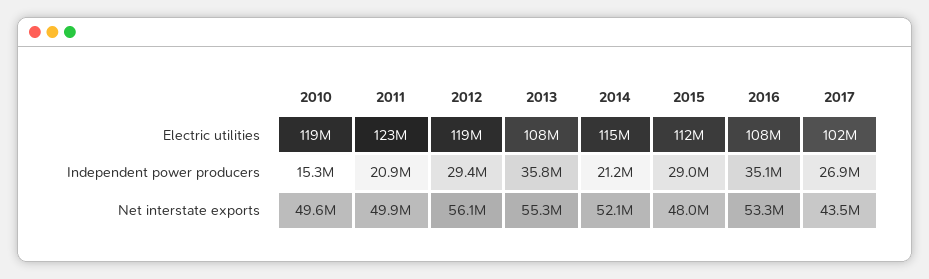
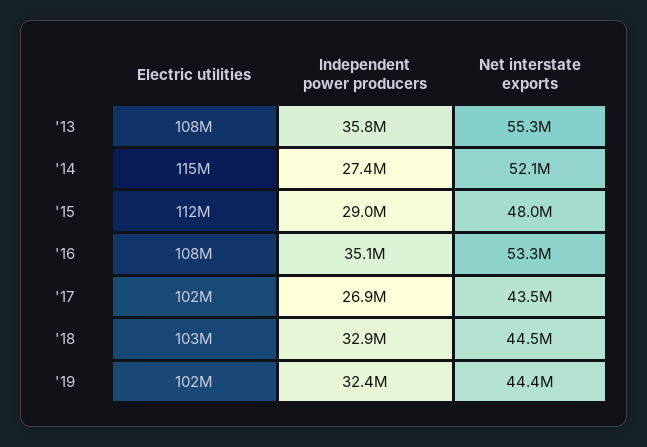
2010, Electric utilities: 119000000 -> none
2011, Electric utilities: 123000000 -> none
2012, Electric utilities: 119000000 -> none
2010, Independent power producers: 15300000 -> none
2011, Independent power producers: 20900000 -> none
2012, Independent power producers: 29400000 -> none
2014, Independent power producers: 21200000 -> 27400000
2010, Net interstate exports: 49600000 -> none
2011, Net interstate exports: 49900000 -> none
2012, Net interstate exports: 56100000 -> none
'18, Electric utilities: none -> 103000000
'18, Independent power producers: none -> 32900000
'18, Net interstate exports: none -> 44500000
'19, Electric utilities: none -> 102000000
'19, Independent power producers: none -> 32400000
'19, Net interstate exports: none -> 44400000

